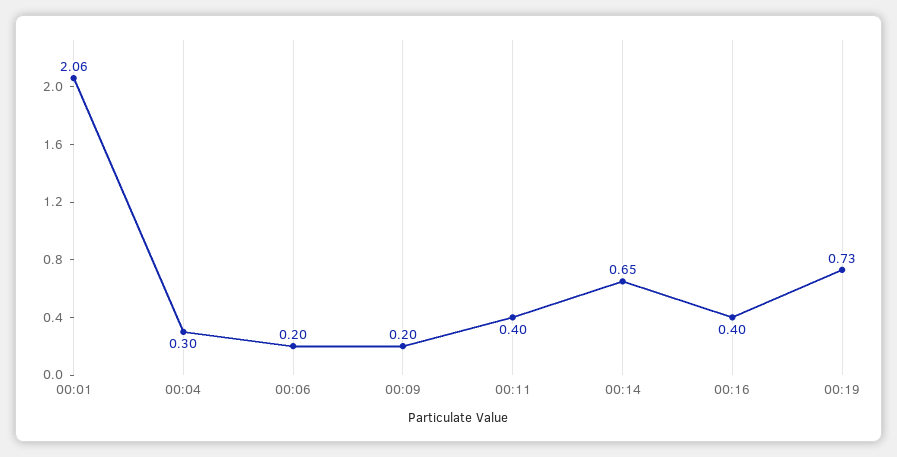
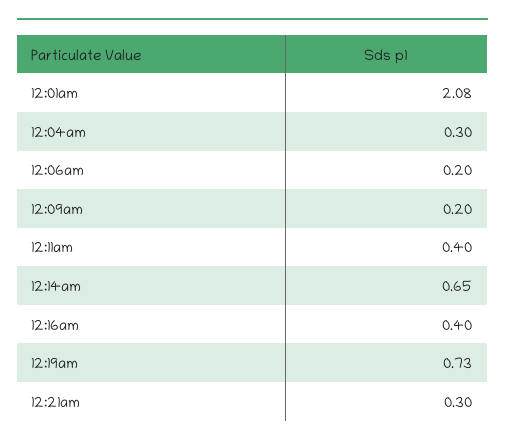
00:01: 2.06 -> 2.08
12:21am: none -> 0.3

